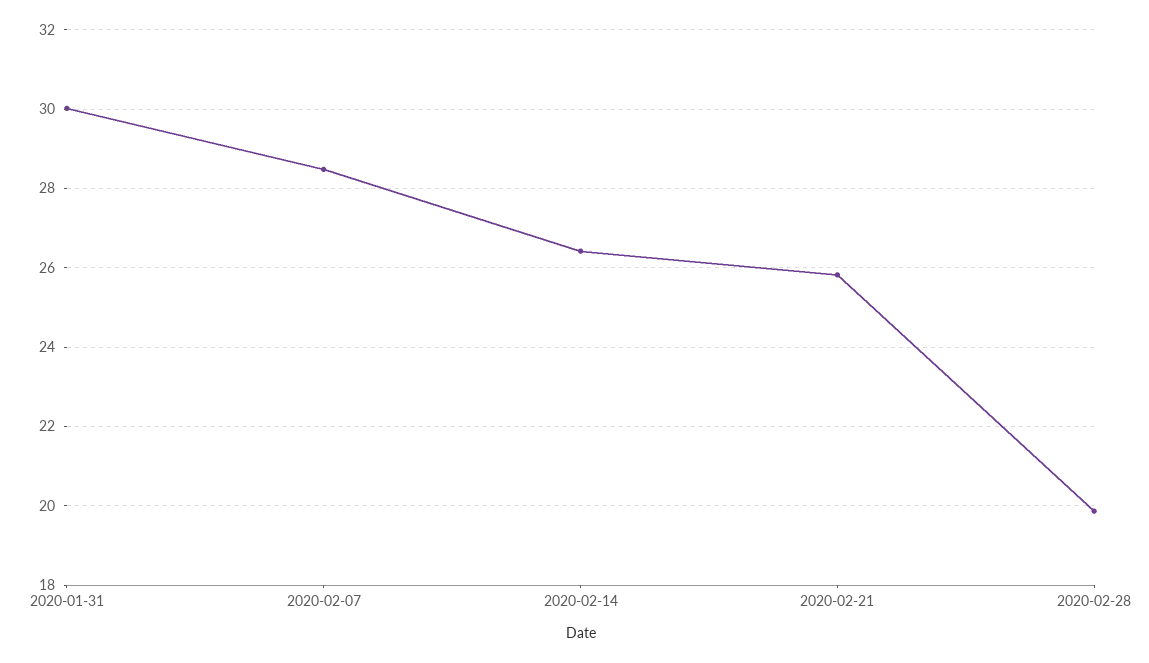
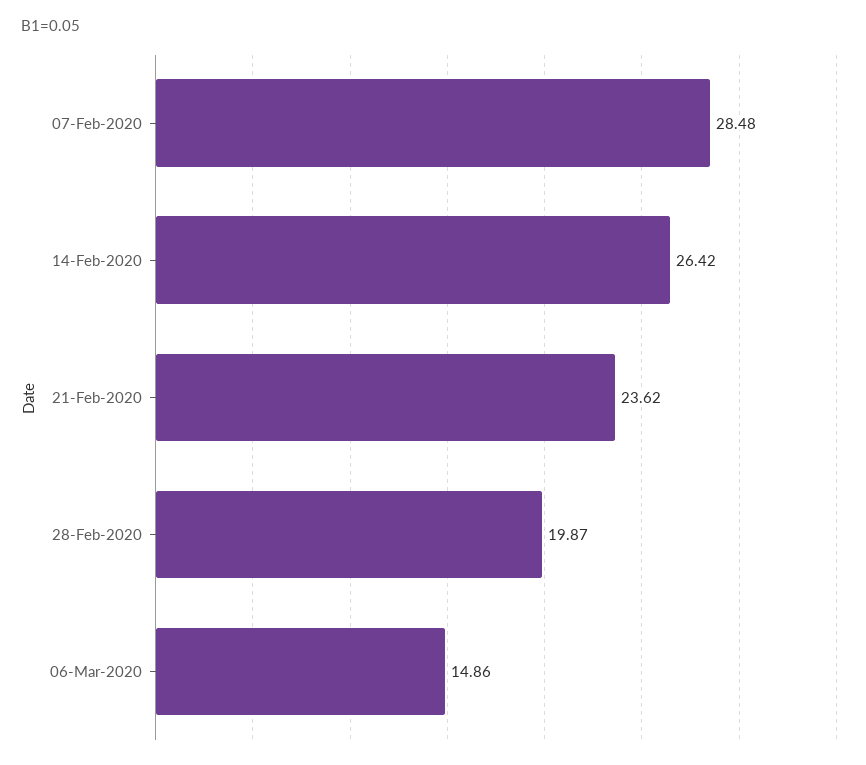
2020-01-31: 30 -> none
2020-02-21: 25.8 -> 23.62
06-Mar-2020: none -> 14.86

